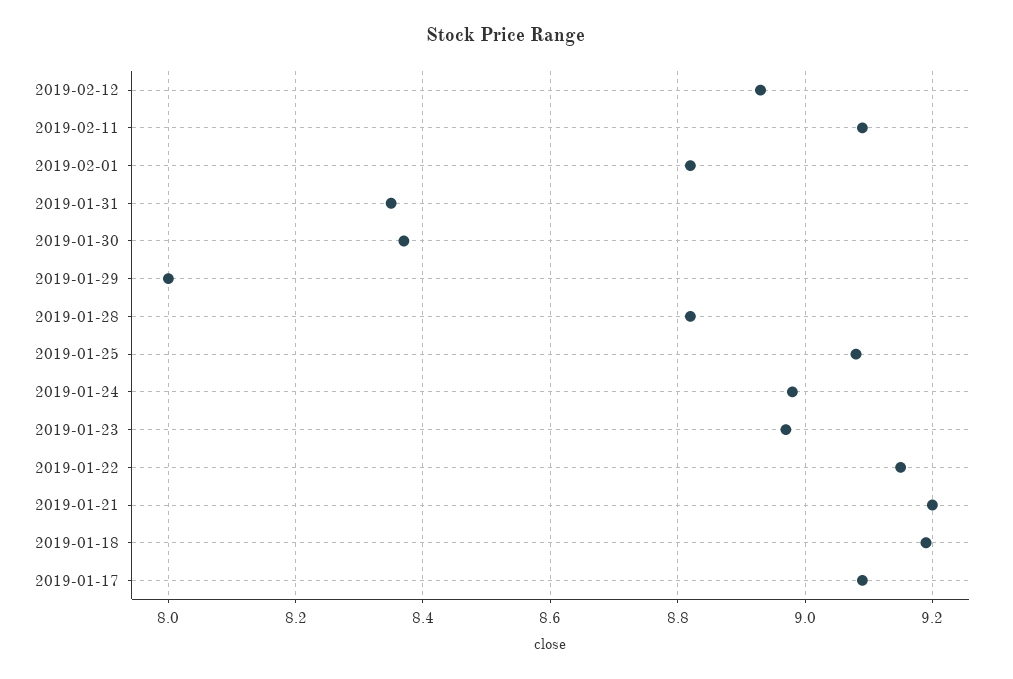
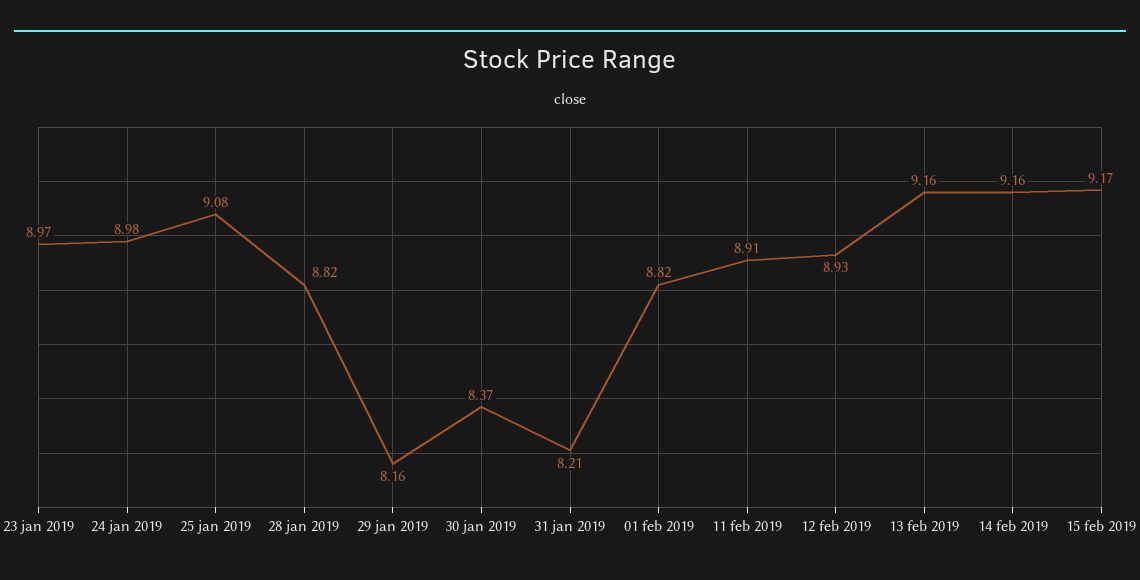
2019-02-11: 9.1 -> 8.91
2019-01-31: 8.35 -> 8.21
2019-01-29: 8 -> 8.16
2019-01-22: 9.15 -> none
2019-01-21: 9.2 -> none
2019-01-18: 9.2 -> none
2019-01-17: 9.1 -> none
13 feb 2019: none -> 9.16
14 feb 2019: none -> 9.16
15 feb 2019: none -> 9.17

